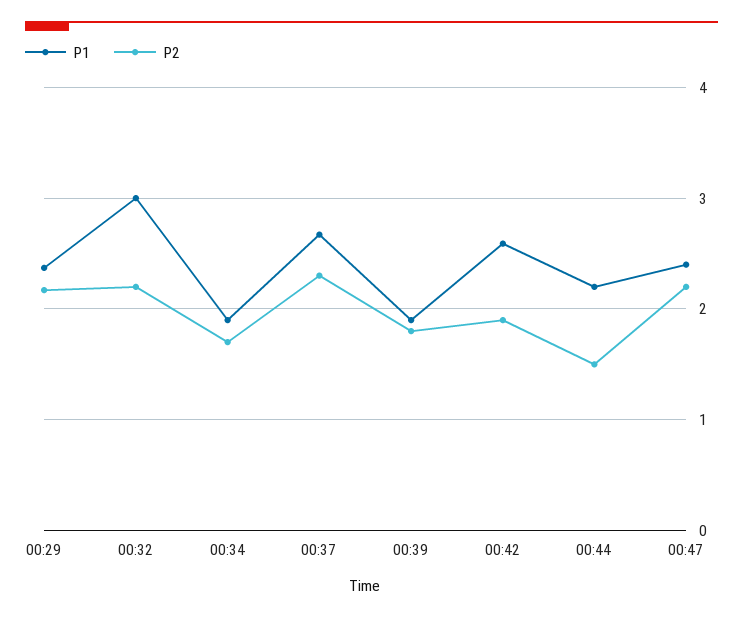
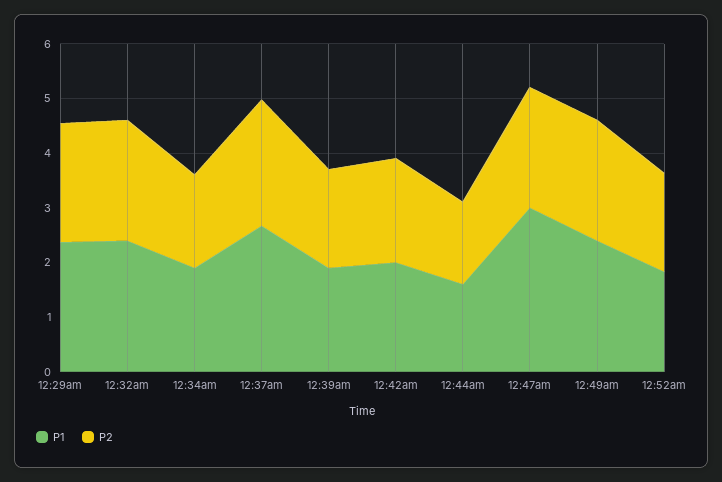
P1, 00:32: 3 -> 2.4
P1, 00:42: 2.6 -> 2
P1, 00:44: 2.2 -> 1.6
P1, 00:47: 2.4 -> 3
P1, 12:49am: none -> 2.4
P2, 12:49am: none -> 2.2
P1, 12:52am: none -> 1.8
P2, 12:52am: none -> 1.8

